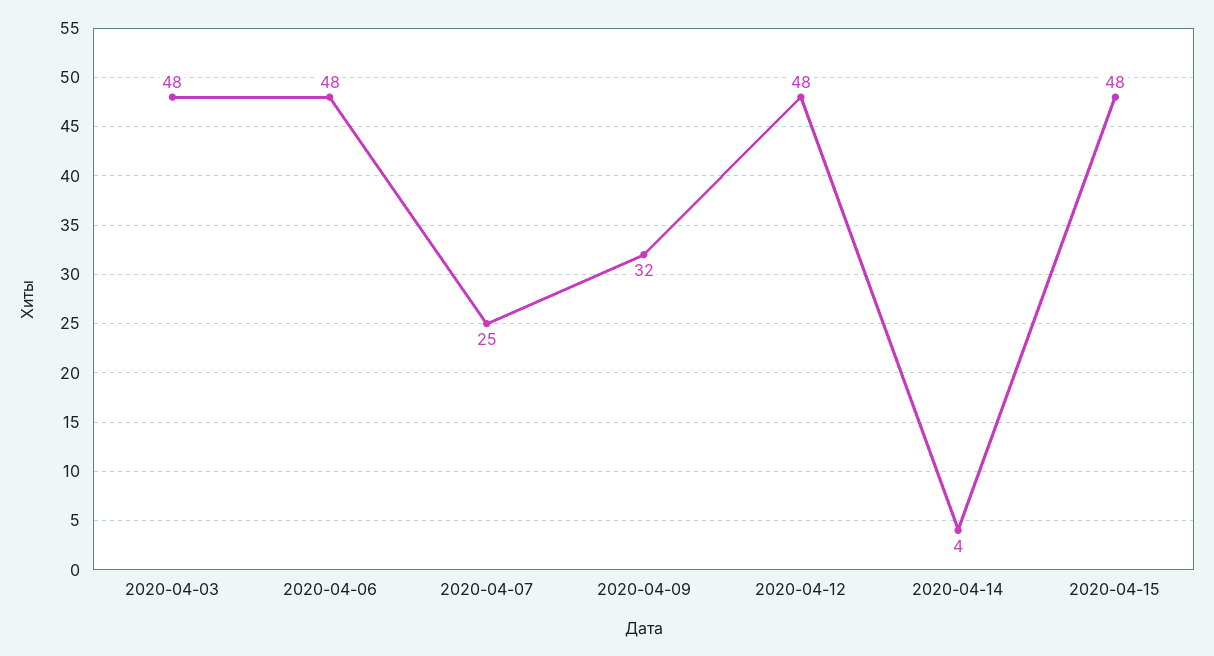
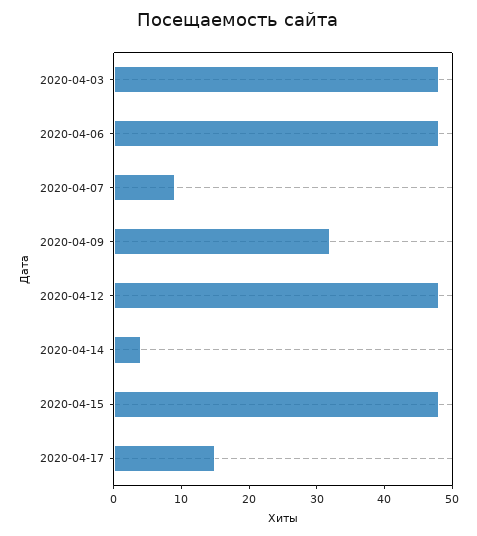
2020-04-07: 25 -> 10
2020-04-17: none -> 15

